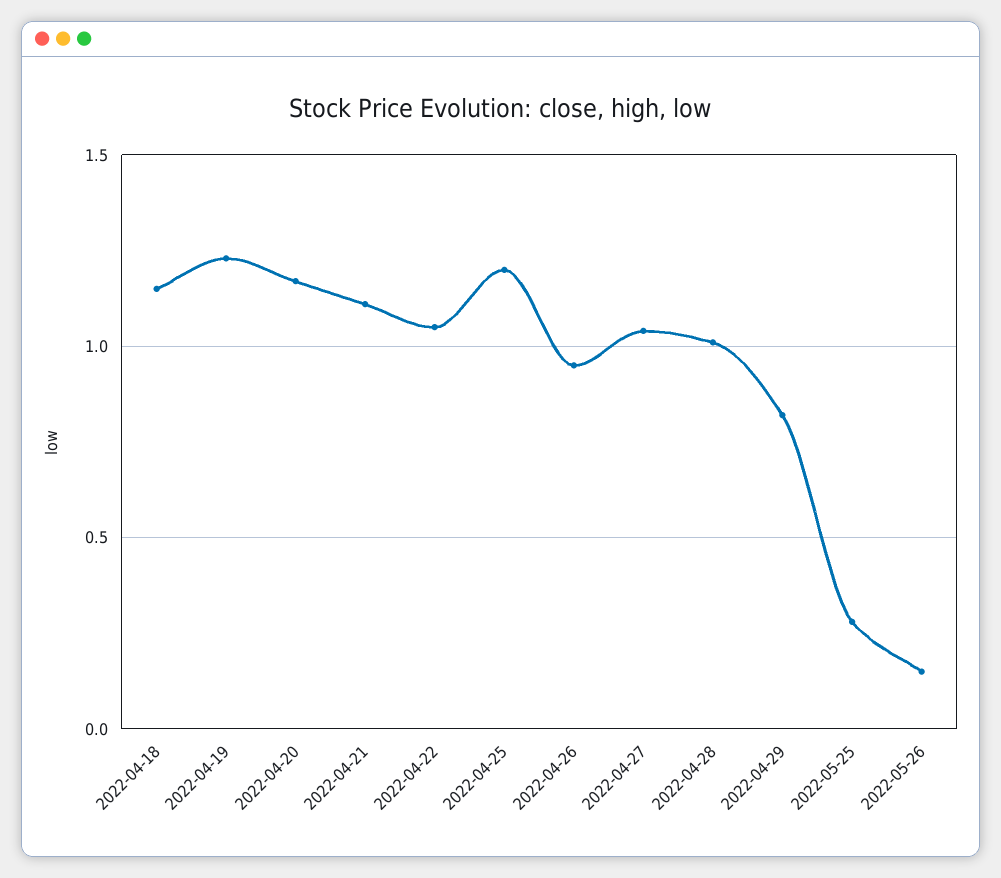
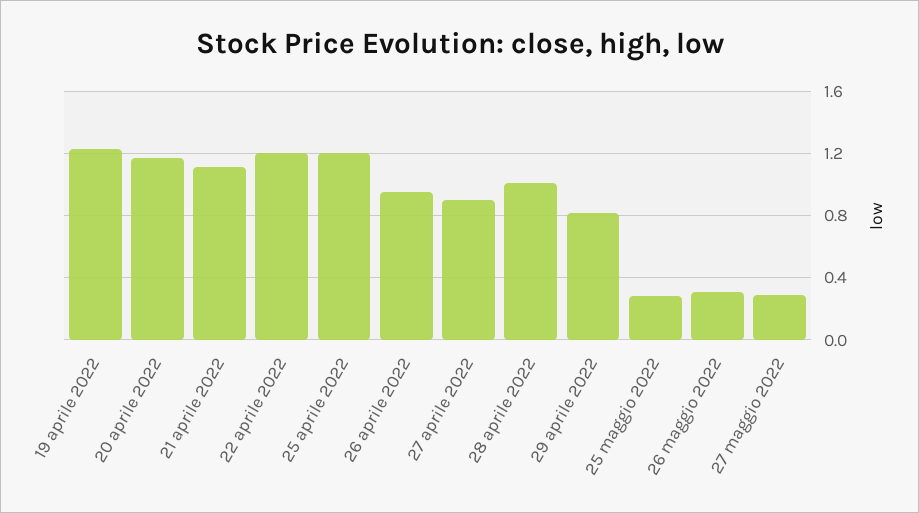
2022-04-18: 1.15 -> none
2022-04-22: 1.05 -> 1.2
2022-04-27: 1.05 -> 0.9
2022-05-26: 0.15 -> 0.3
27 maggio 2022: none -> 0.3

